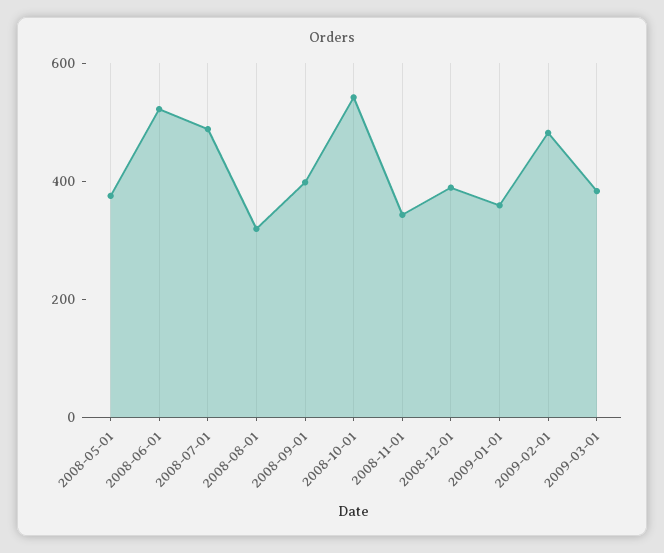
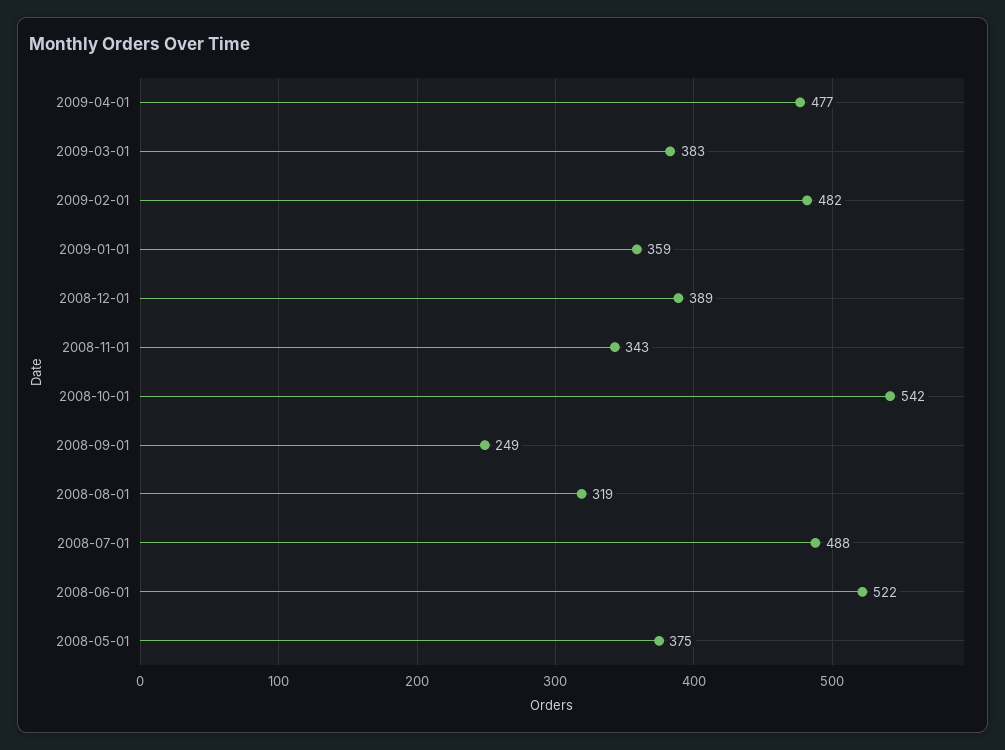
2008-09-01: 400 -> 249
2009-04-01: none -> 477

